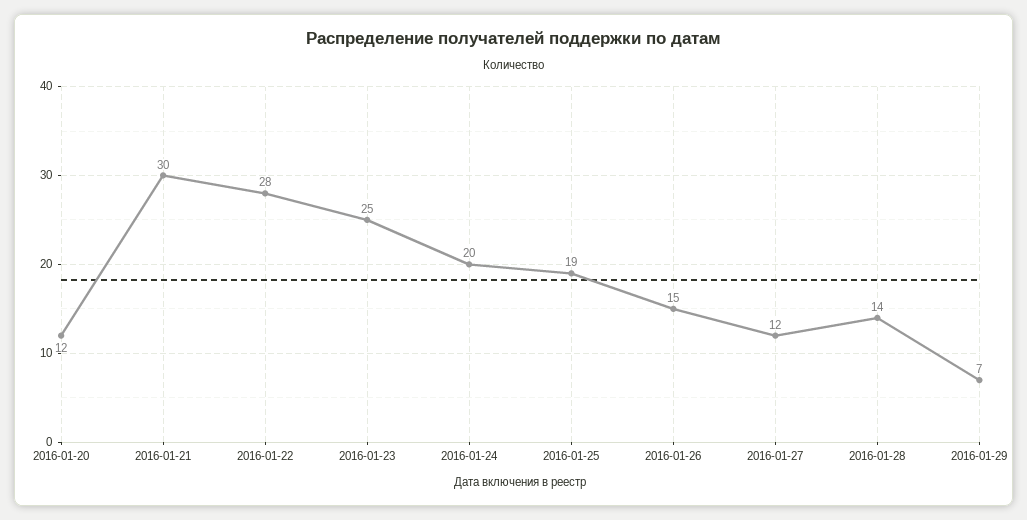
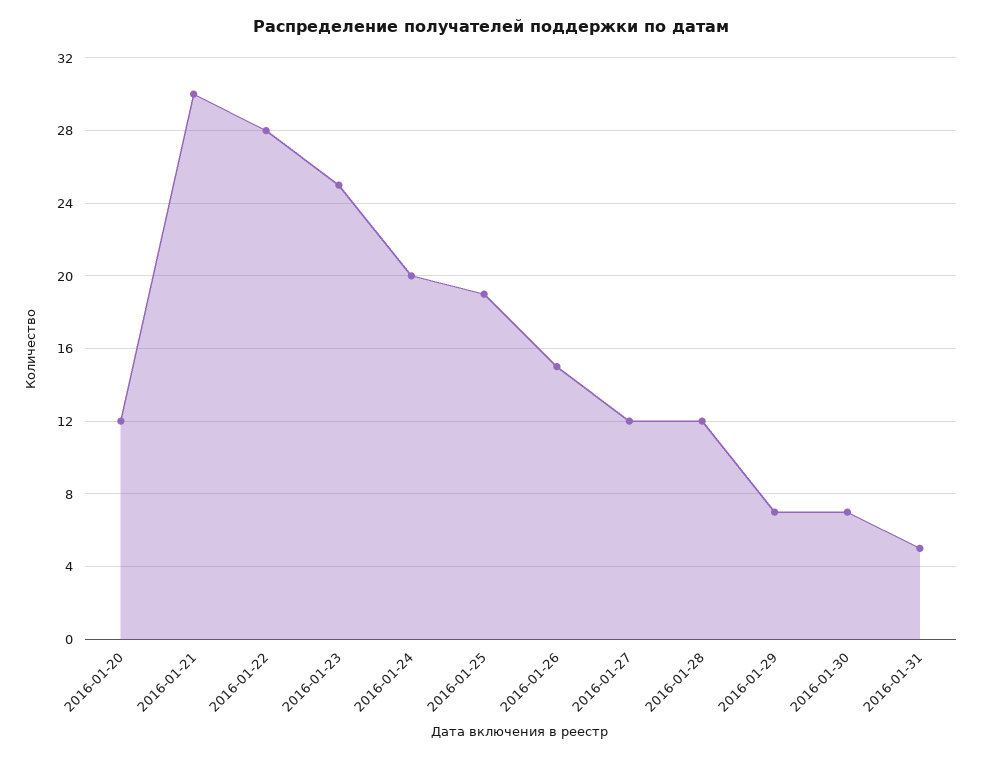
2016-01-28: 14 -> 12
2016-01-30: none -> 7
2016-01-31: none -> 5

